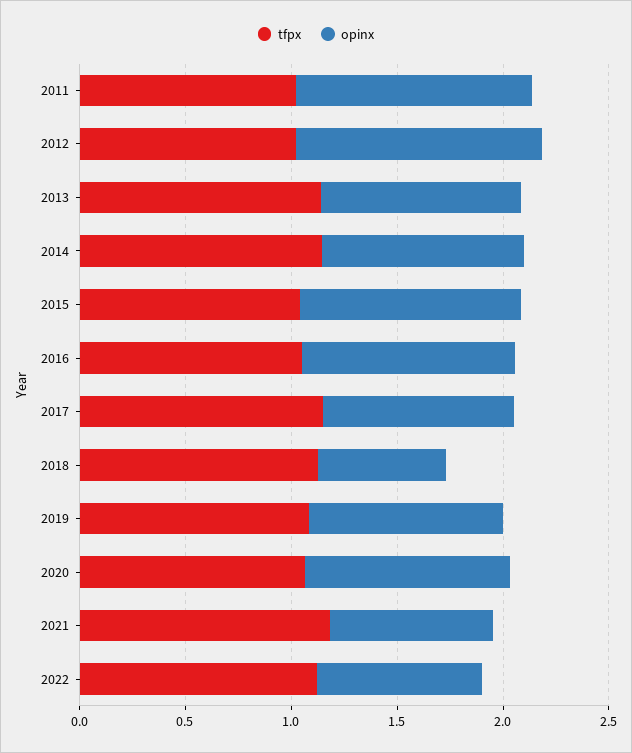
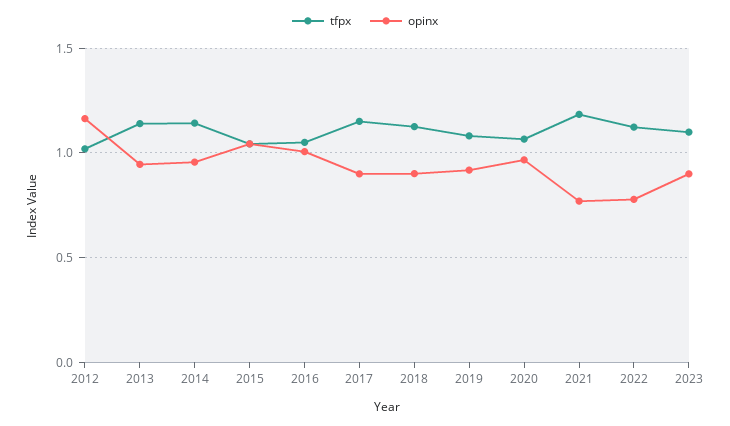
tfpx, 2011: 1 -> none
opinx, 2011: 1.1 -> none
opinx, 2018: 0.6 -> 0.9
tfpx, 2023: none -> 1.1
opinx, 2023: none -> 0.9

